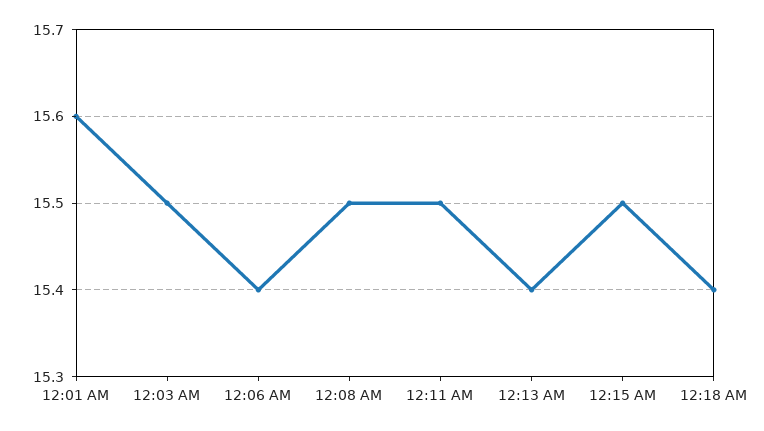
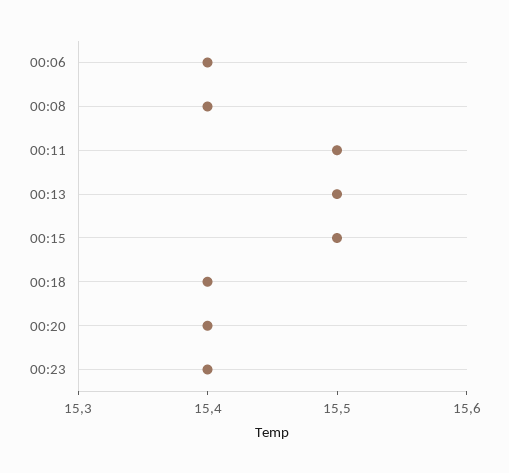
12:01 AM: 15.6 -> none
12:03 AM: 15.5 -> none
12:08 AM: 15.5 -> 15.4
12:13 AM: 15.4 -> 15.5
00:20: none -> 15.4
00:23: none -> 15.4

